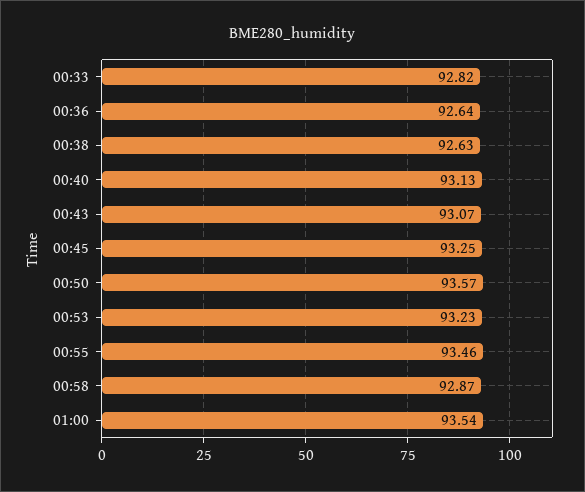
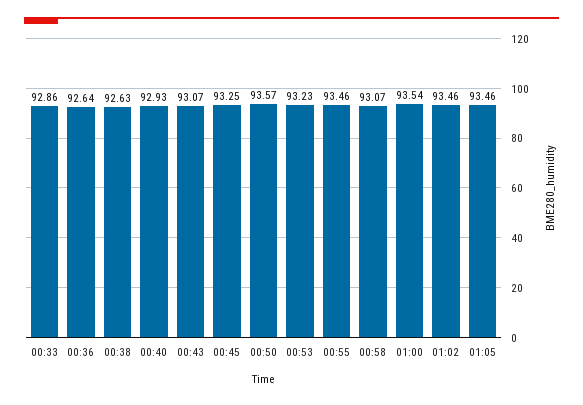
00:33: 92.82 -> 92.86
00:40: 93.13 -> 92.93
00:58: 92.87 -> 93.07
01:02: none -> 93.46
01:05: none -> 93.46

